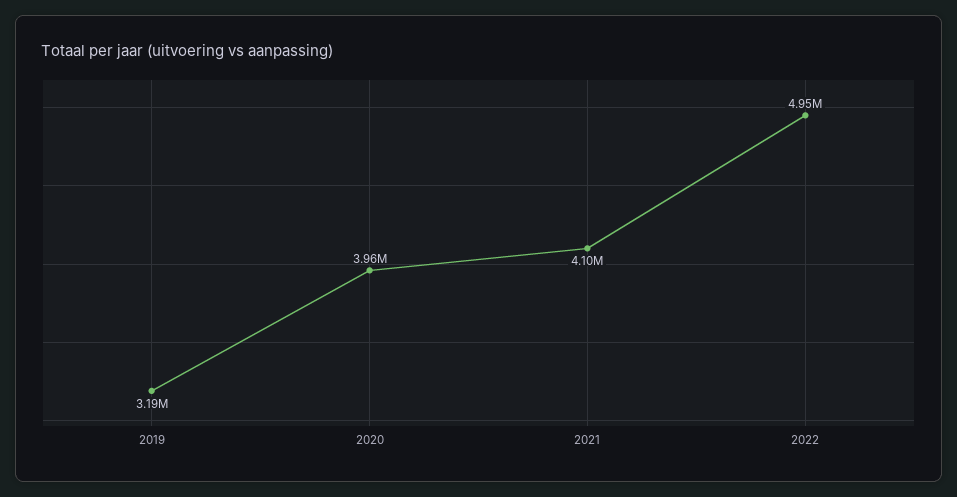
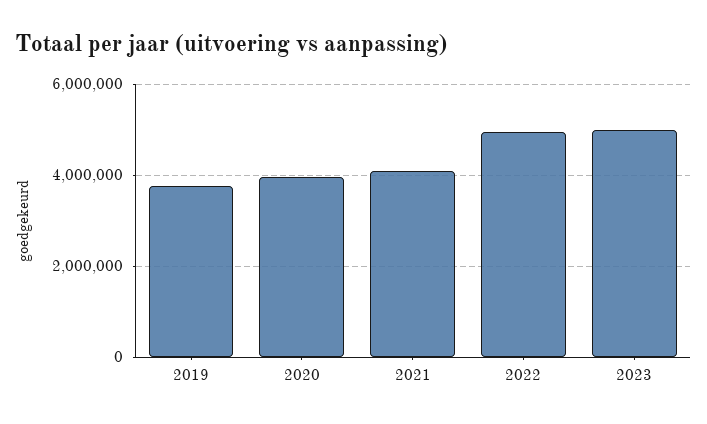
2019: 3190000 -> 3800000
2023: none -> 5000000

